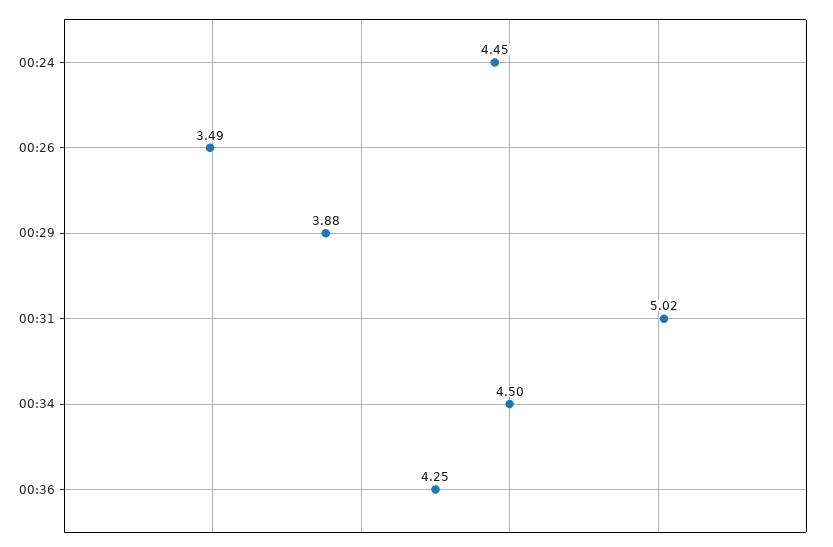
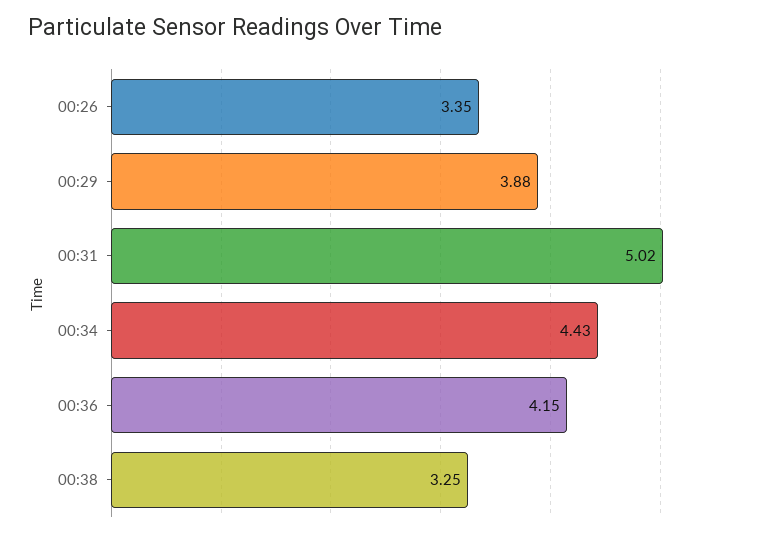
00:24: 4.45 -> none
00:26: 3.49 -> 3.35
00:34: 4.5 -> 4.43
00:36: 4.25 -> 4.15
00:38: none -> 3.25

